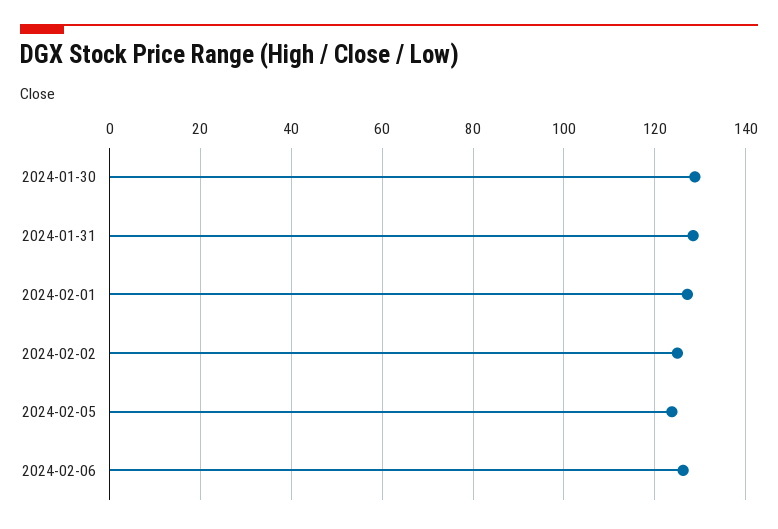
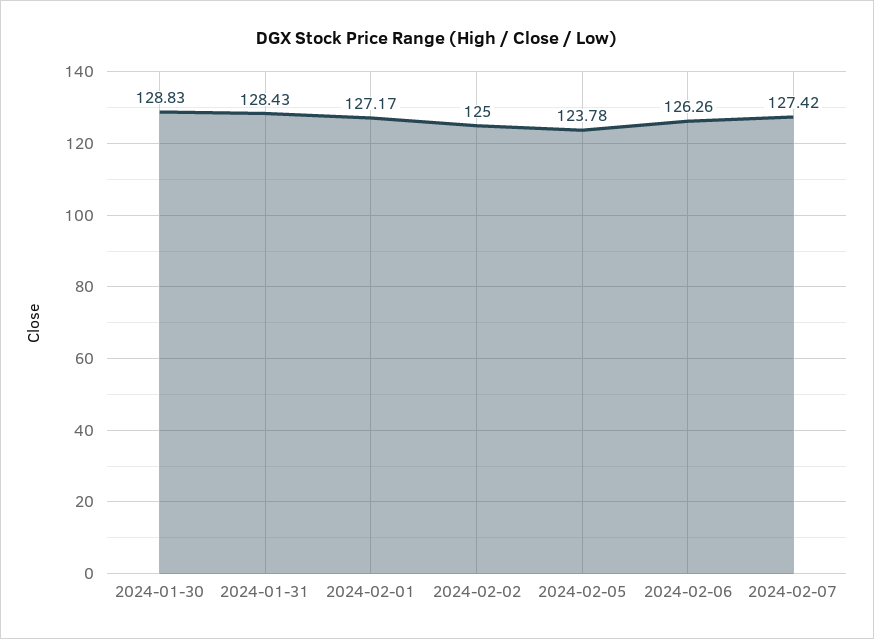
2024-02-07: none -> 127.42

